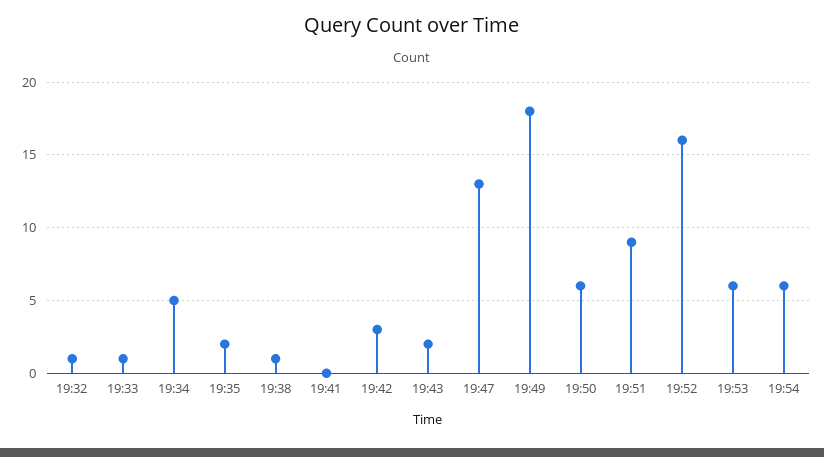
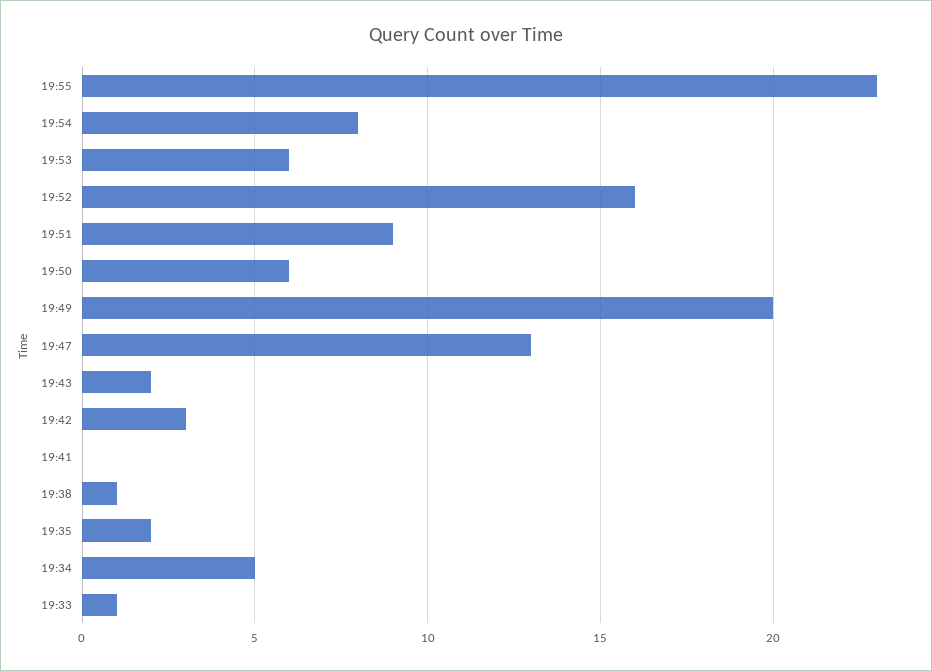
19:32: 1 -> none
19:49: 18 -> 20
19:54: 6 -> 8
19:55: none -> 23

